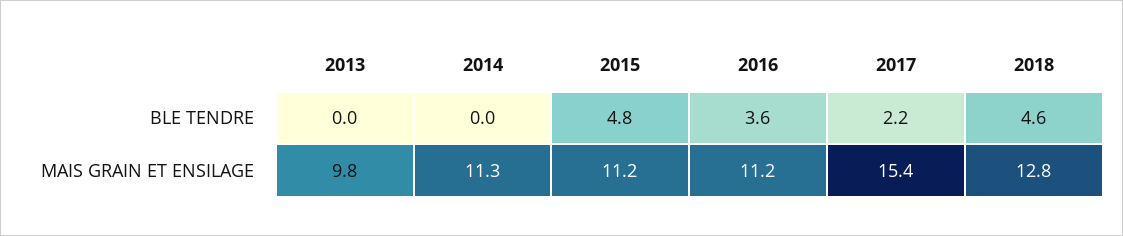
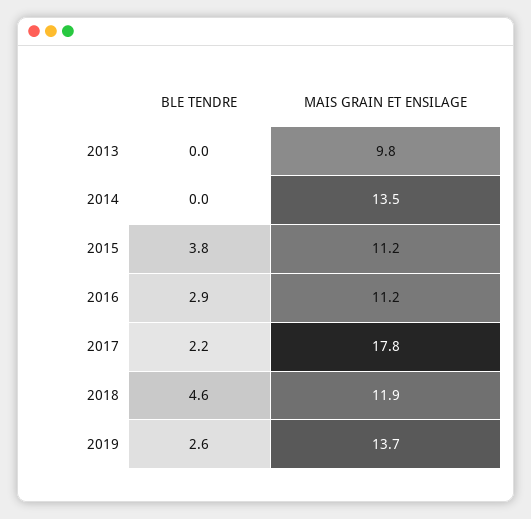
2015, BLE TENDRE: 4.8 -> 3.8
2016, BLE TENDRE: 3.6 -> 2.9
2014, MAIS GRAIN ET ENSILAGE: 11.3 -> 13.5
2017, MAIS GRAIN ET ENSILAGE: 15.4 -> 17.8
2018, MAIS GRAIN ET ENSILAGE: 12.8 -> 11.9
2019, BLE TENDRE: none -> 2.6
2019, MAIS GRAIN ET ENSILAGE: none -> 13.7

